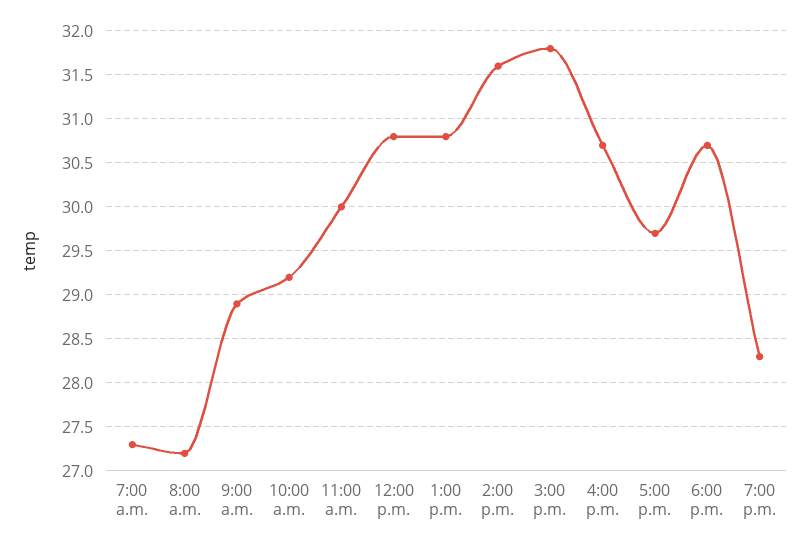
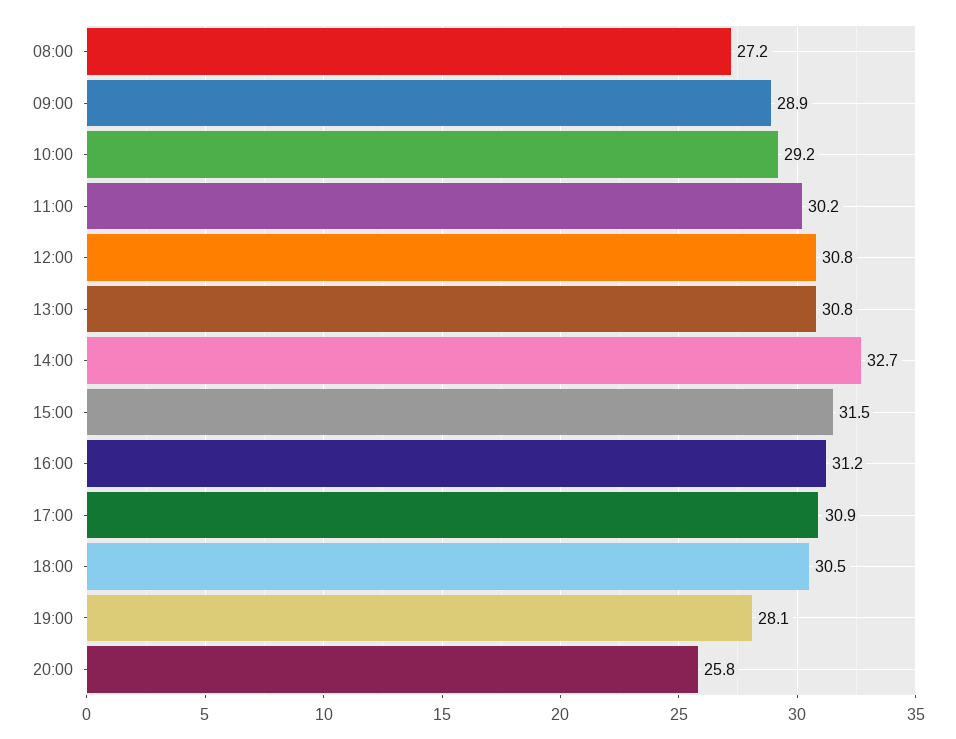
7:00 a.m.: 27.3 -> none
11:00 a.m.: 30 -> 30.2
2:00 p.m.: 31.6 -> 32.7
3:00 p.m.: 31.8 -> 31.5
4:00 p.m.: 30.7 -> 31.2
5:00 p.m.: 29.7 -> 30.9
6:00 p.m.: 30.7 -> 30.5
7:00 p.m.: 28.3 -> 28.1
20:00: none -> 25.8

